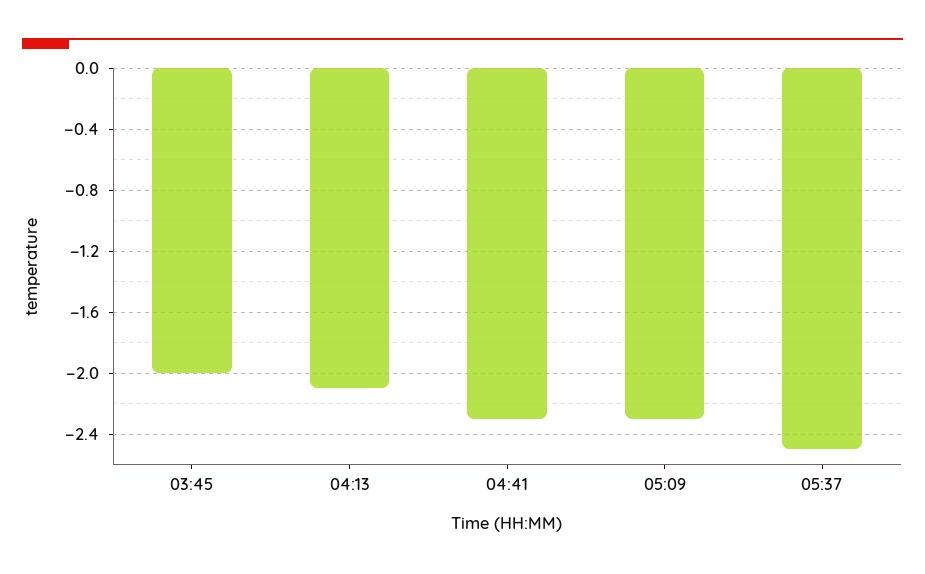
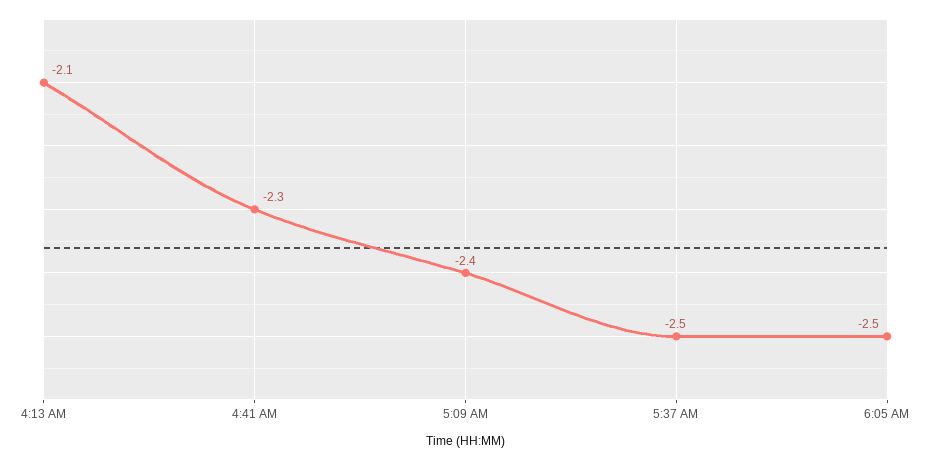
03:45: -2 -> none
05:09: -2.3 -> -2.4
6:05 AM: none -> -2.5

